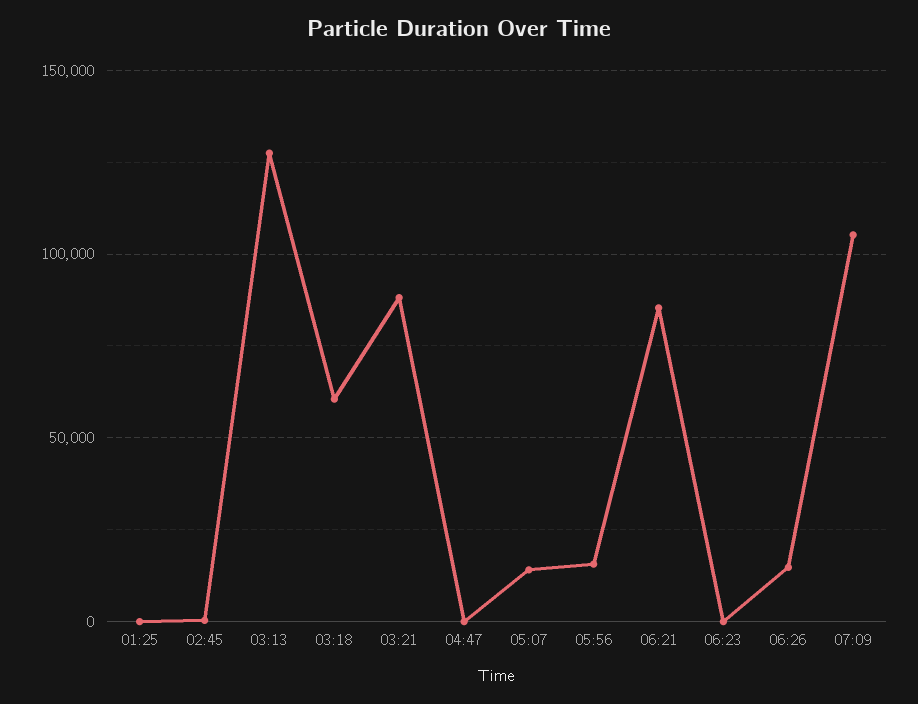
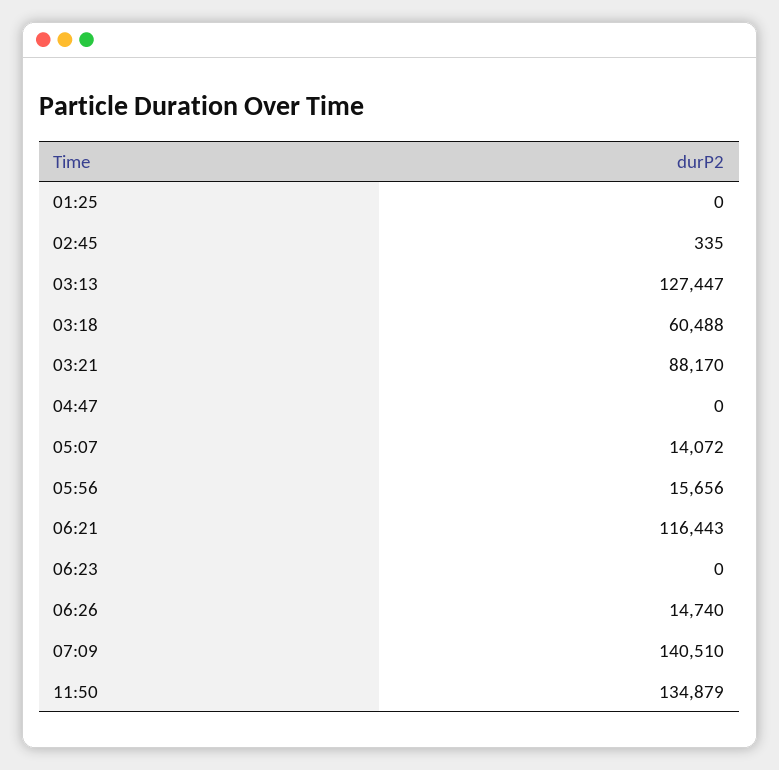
06:21: 85000 -> 116443
07:09: 105000 -> 140510
11:50: none -> 134879

